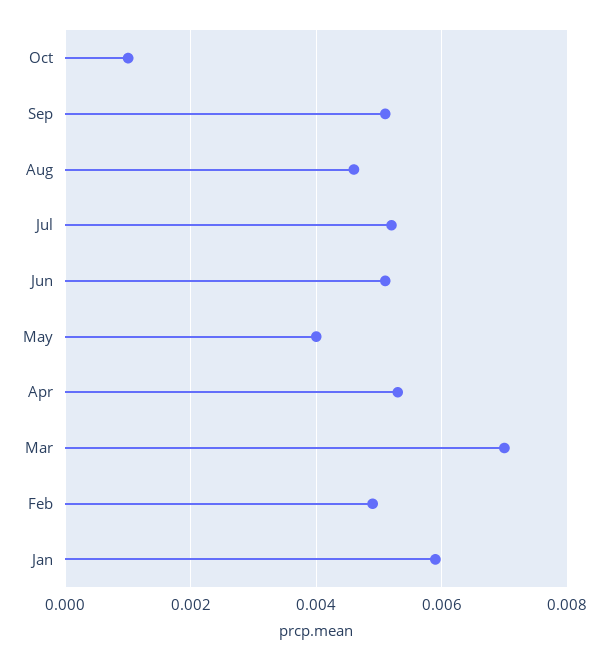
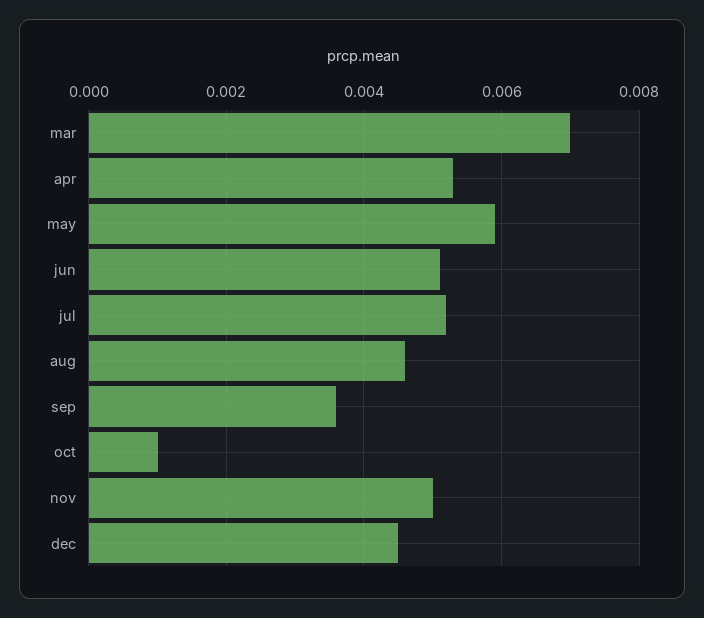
Sep: 0.005 -> 0.0035
May: 0.004 -> 0.006
Feb: 0.005 -> none
Jan: 0.006 -> none
nov: none -> 0.005
dec: none -> 0.0045

